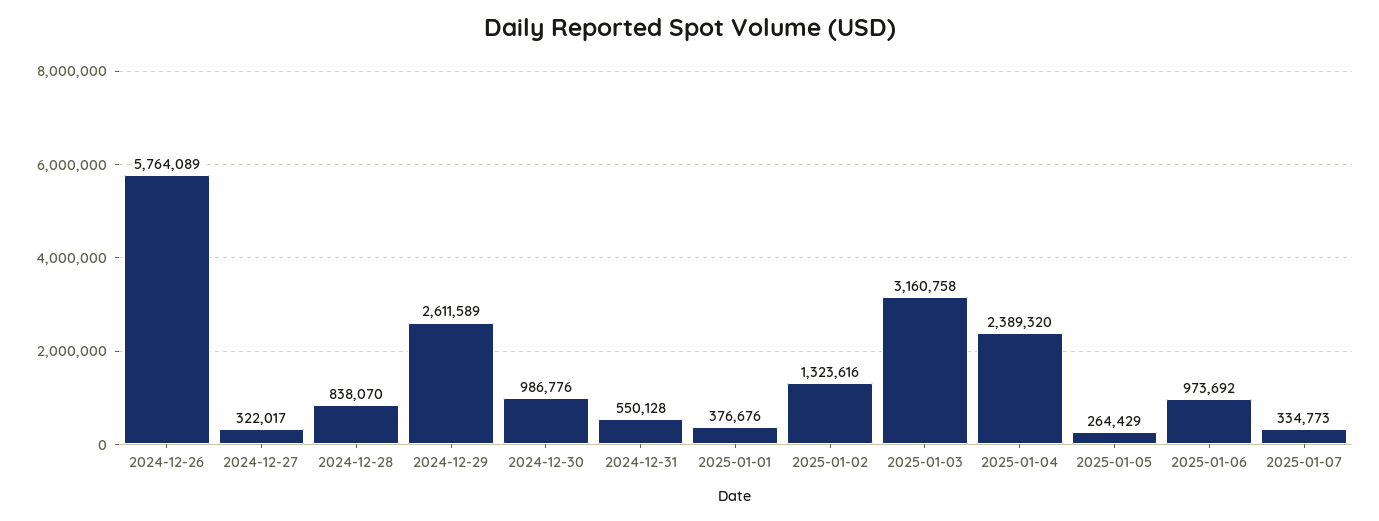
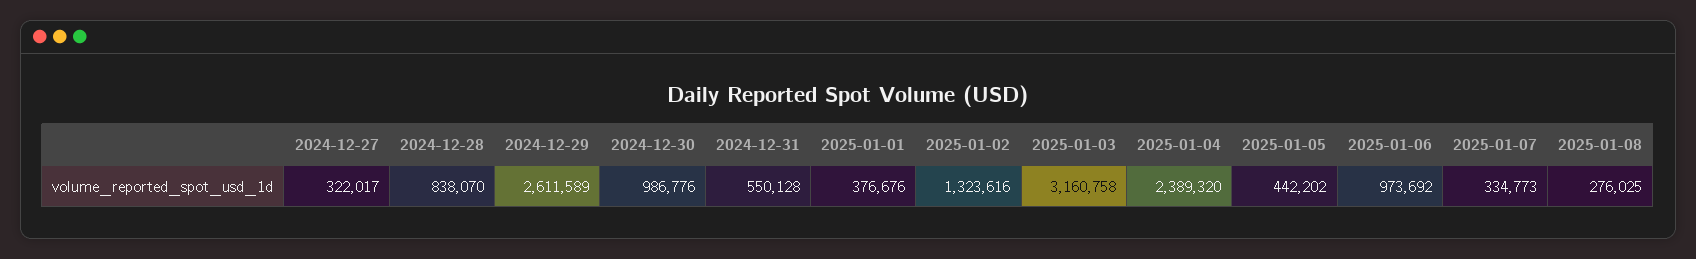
2024-12-26: 5764089 -> none
2025-01-05: 264429 -> 442202
2025-01-08: none -> 276025

